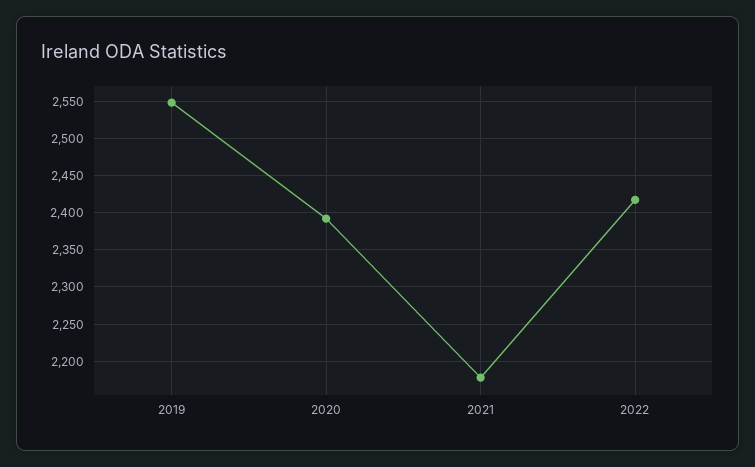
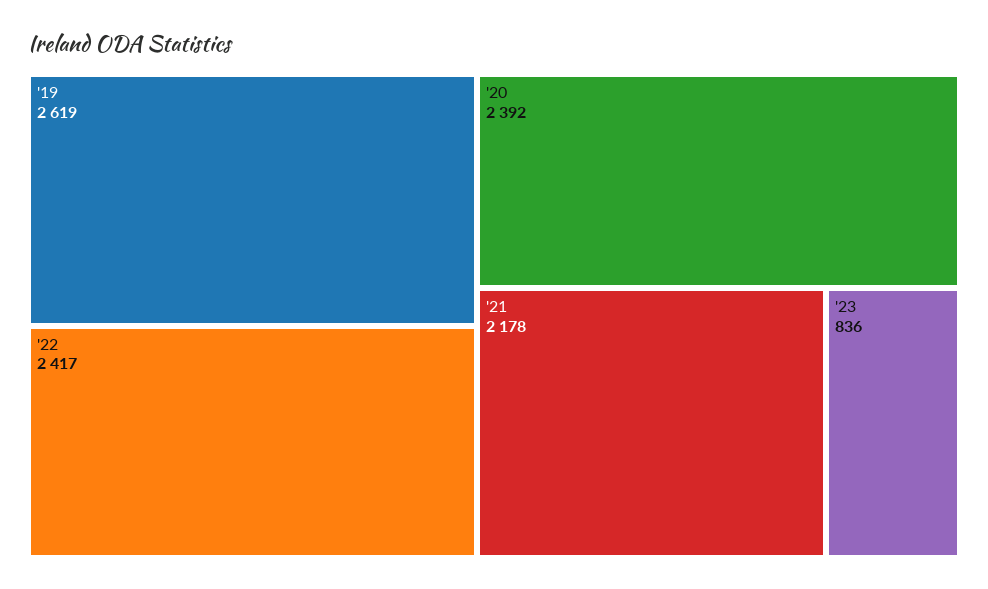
2019: 2550 -> 2619
'23: none -> 836

